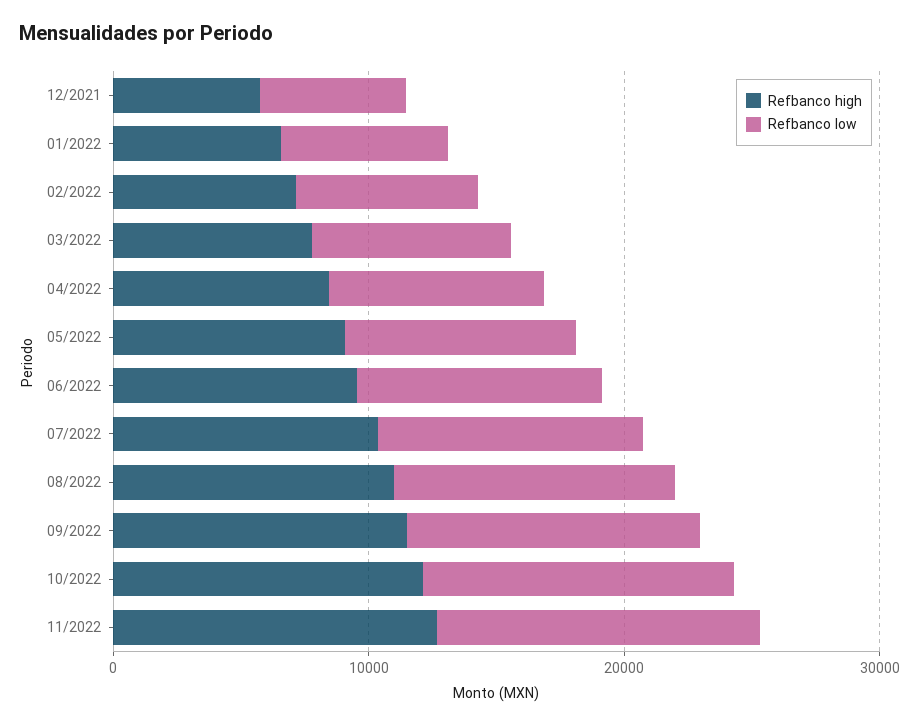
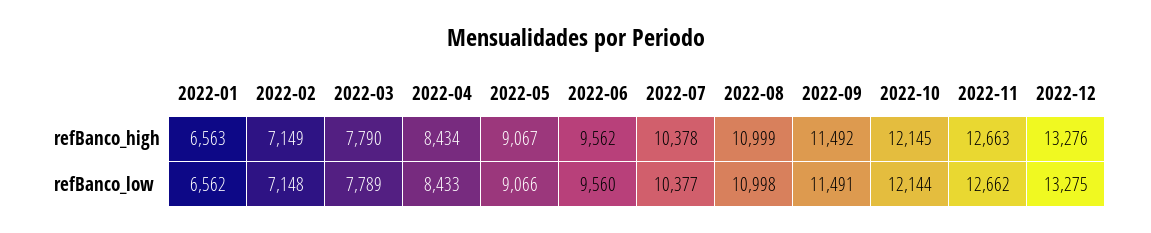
Refbanco high, 12/2021: 6000 -> none
Refbanco low, 12/2021: 6000 -> none
Refbanco high, 2022-12: none -> 13276
Refbanco low, 2022-12: none -> 13275

